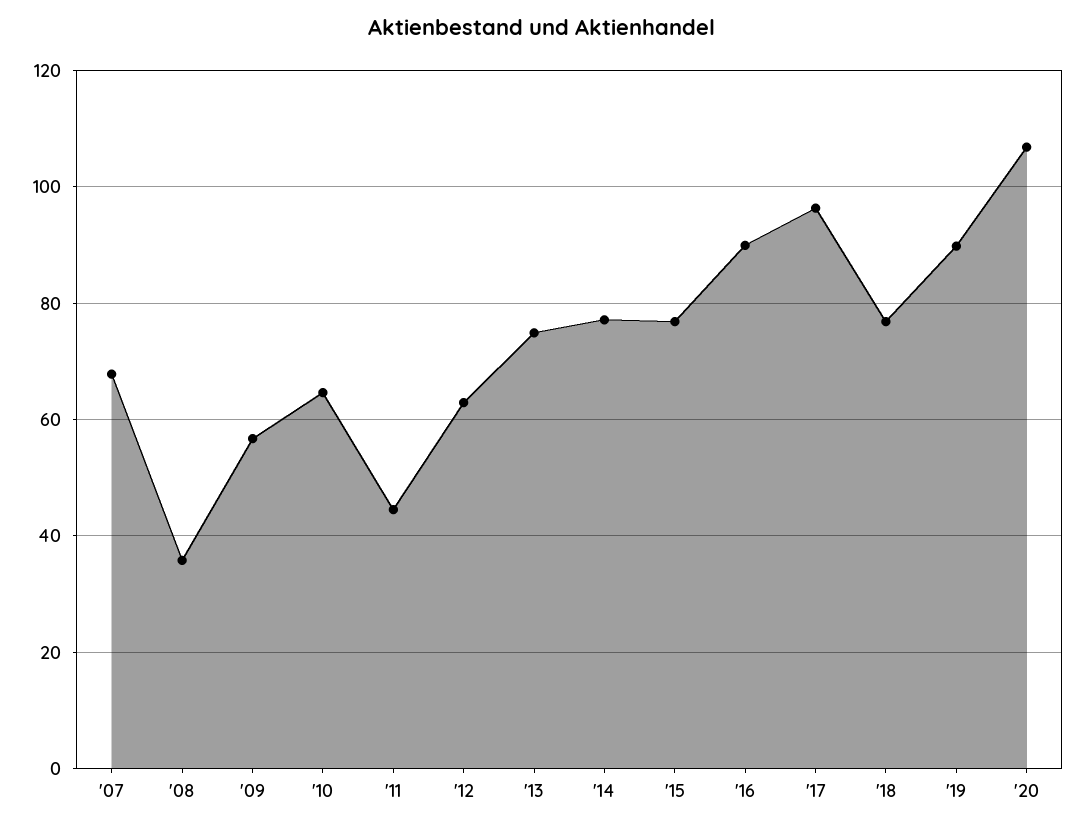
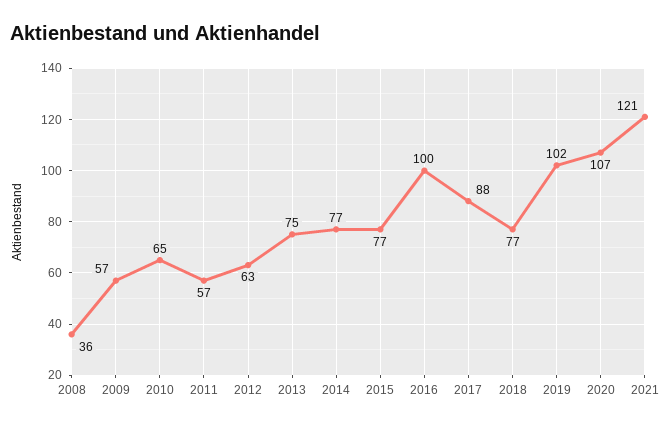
'07: 68 -> none
'11: 44 -> 57
'16: 90 -> 100
'17: 96 -> 88
'19: 90 -> 102
2021: none -> 121

